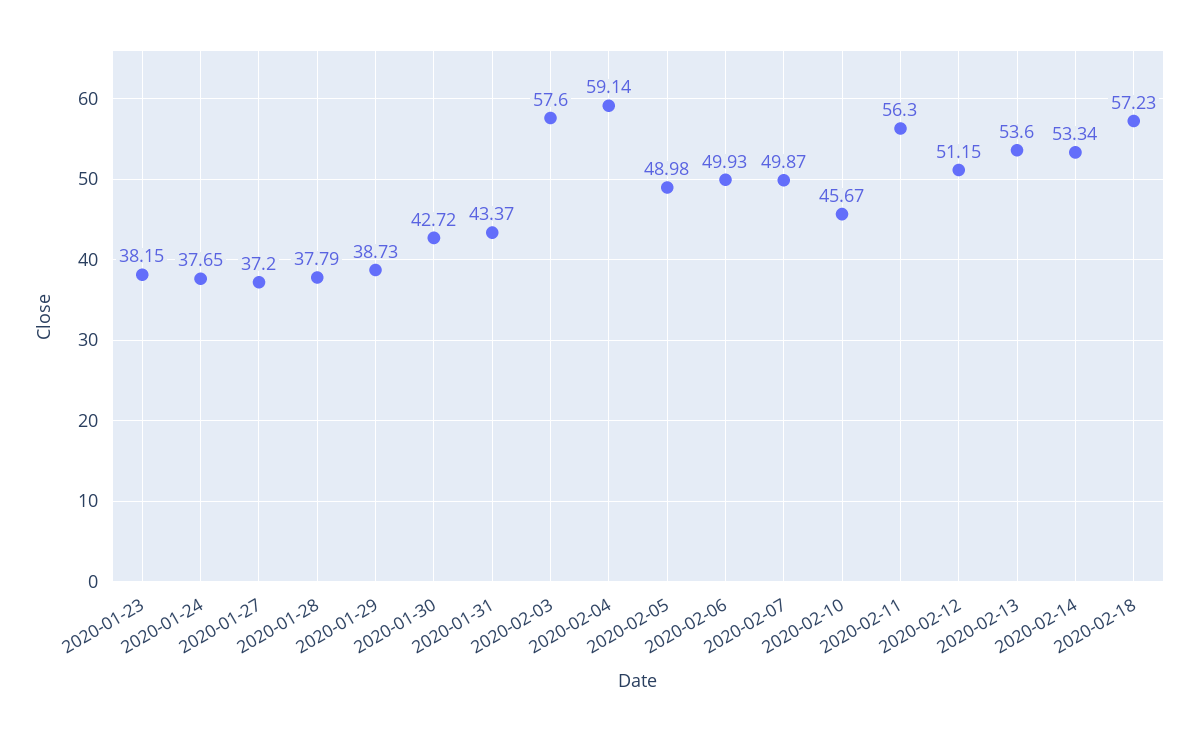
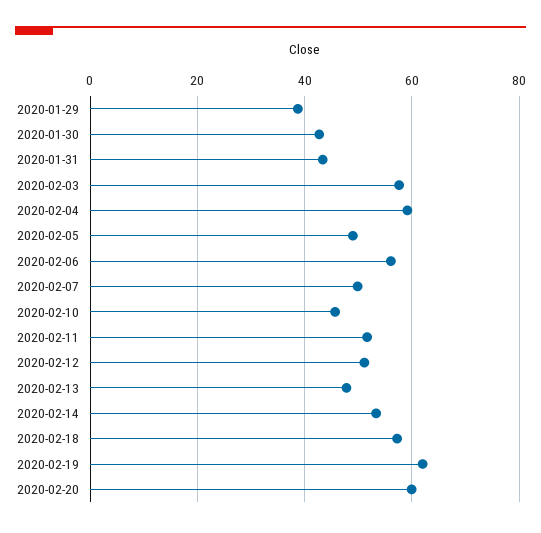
2020-01-23: 38.15 -> none
2020-01-24: 37.65 -> none
2020-01-27: 37.2 -> none
2020-01-28: 37.79 -> none
2020-02-06: 49.93 -> 56
2020-02-11: 56.3 -> 52
2020-02-13: 53.6 -> 48
2020-02-19: none -> 62
2020-02-20: none -> 60

